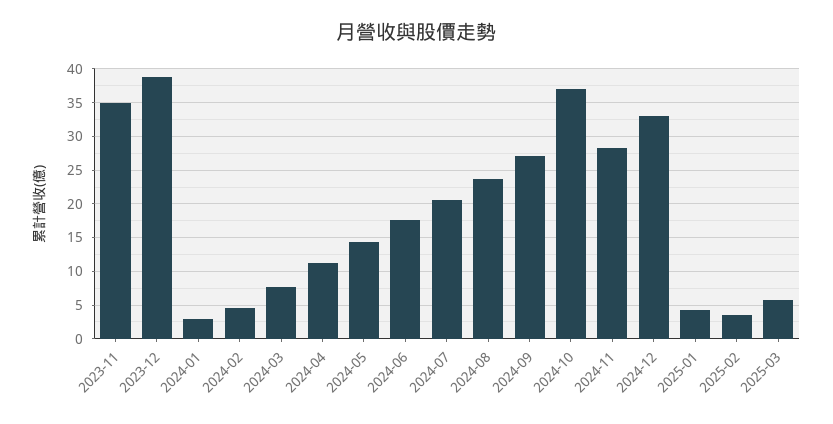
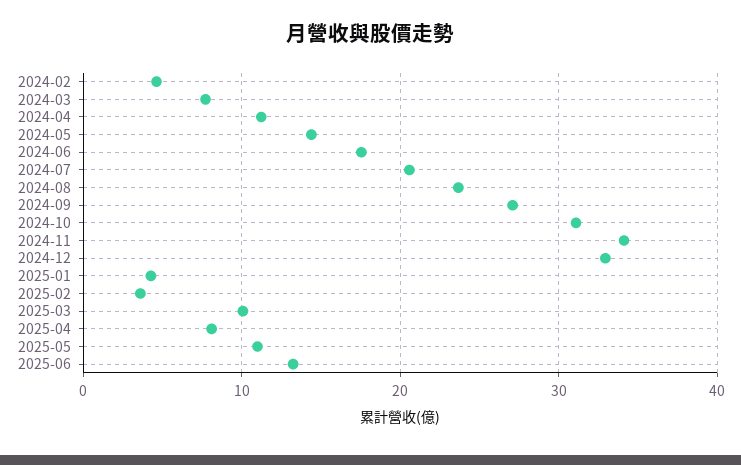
2023-11: 35 -> none
2023-12: 39 -> none
2024-01: 3 -> none
2024-10: 37 -> 31
2024-11: 28 -> 34
2025-03: 6 -> 10
2025-04: none -> 8
2025-05: none -> 11
2025-06: none -> 13

